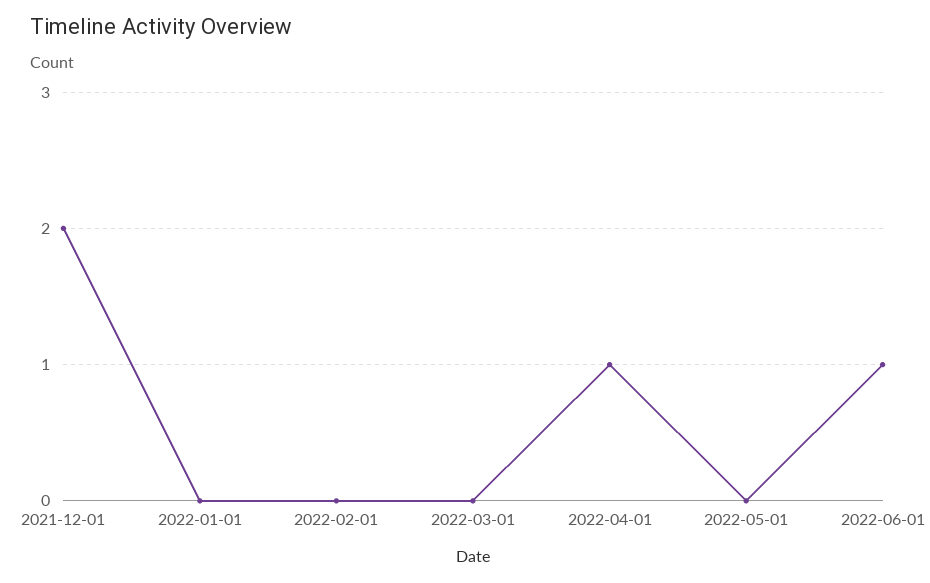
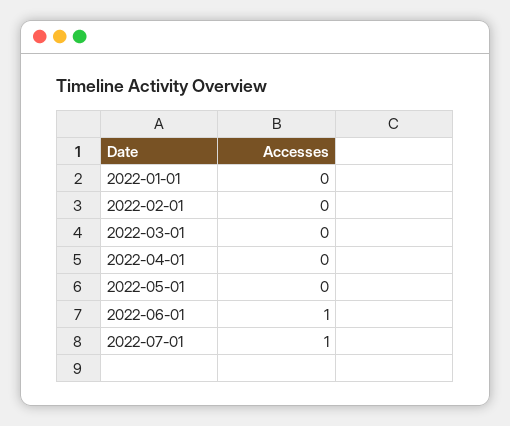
2021-12-01: 2 -> none
2022-04-01: 1 -> 0
2022-07-01: none -> 1

